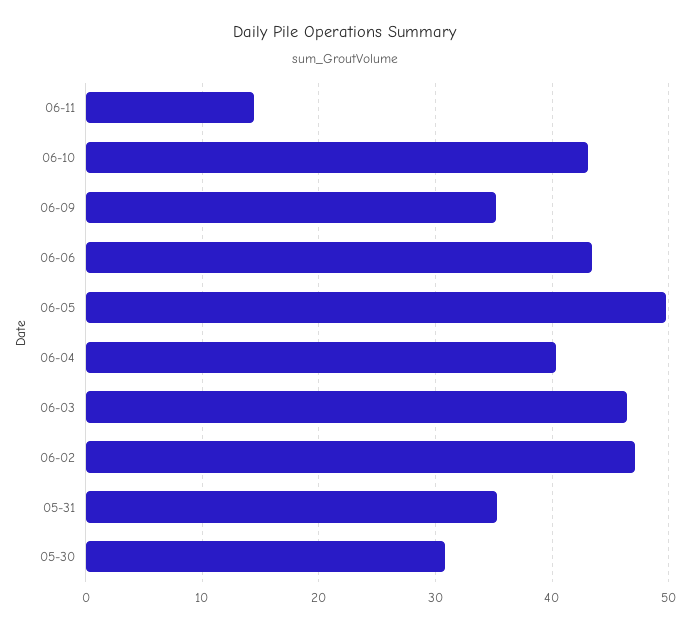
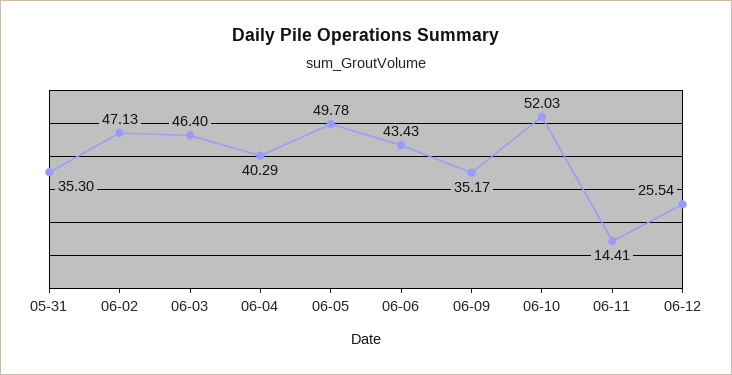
06-10: 43 -> 52.03
05-30: 31 -> none
06-12: none -> 25.54

